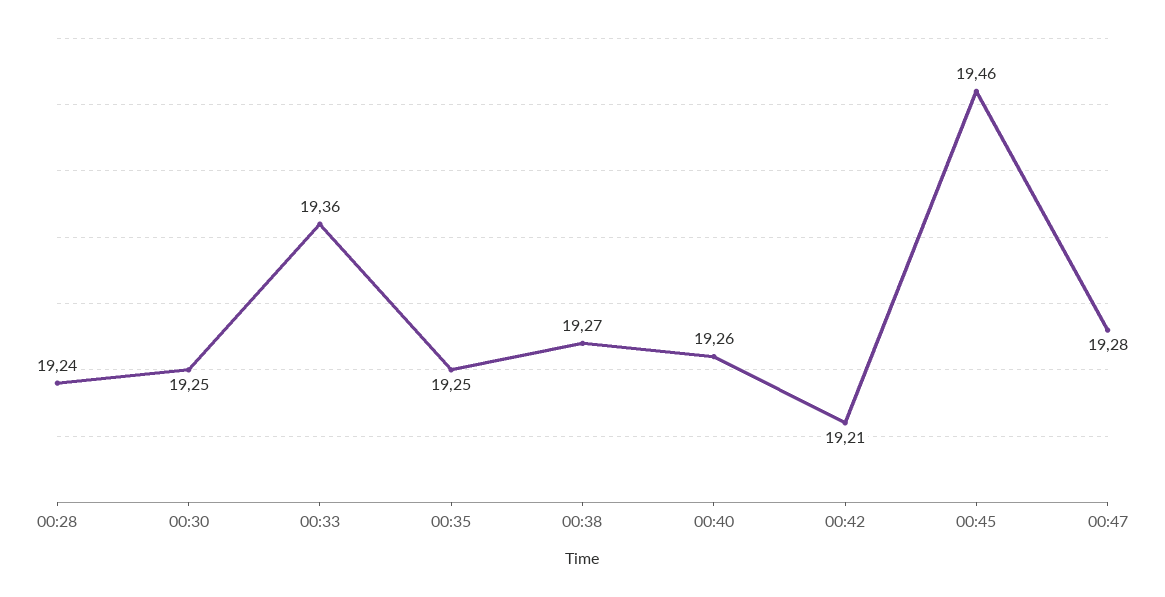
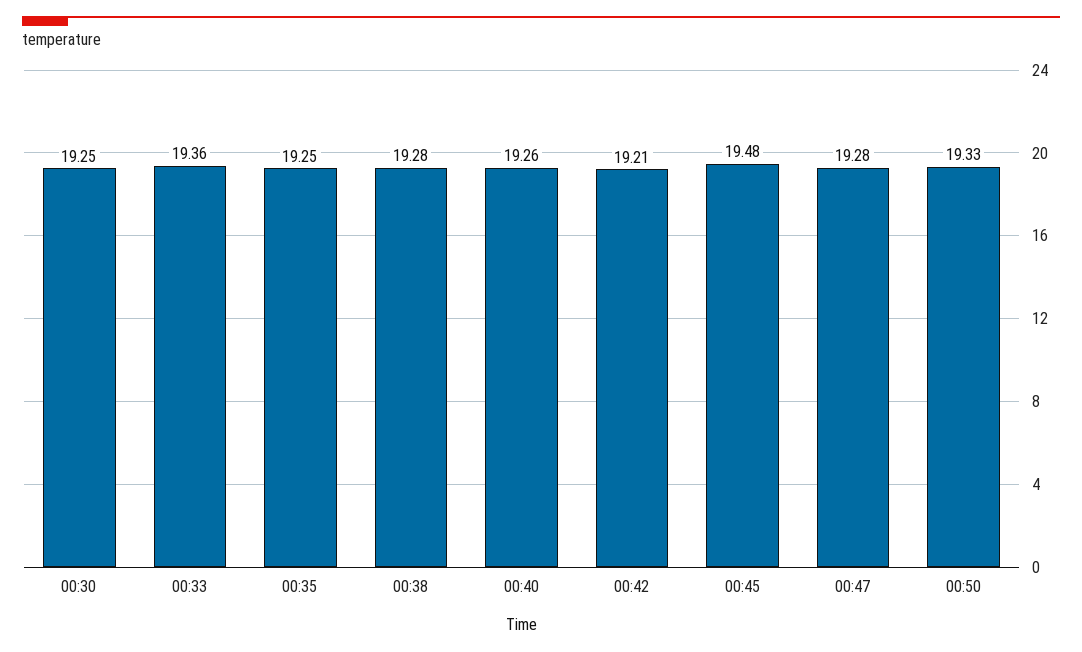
00:28: 19.24 -> none
00:38: 19.27 -> 19.28
00:45: 19.46 -> 19.48
00:50: none -> 19.33

